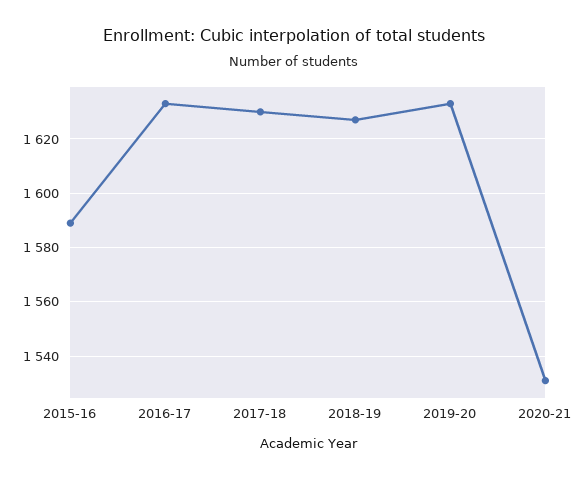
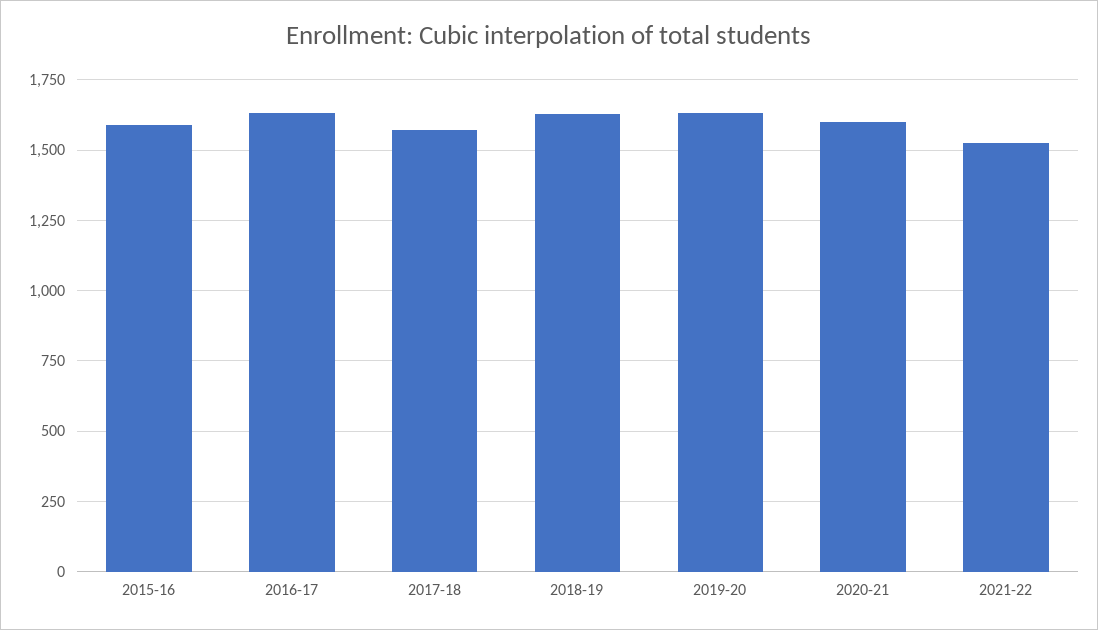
2017-18: 1630 -> 1575
2020-21: 1530 -> 1600
2021-22: none -> 1525

